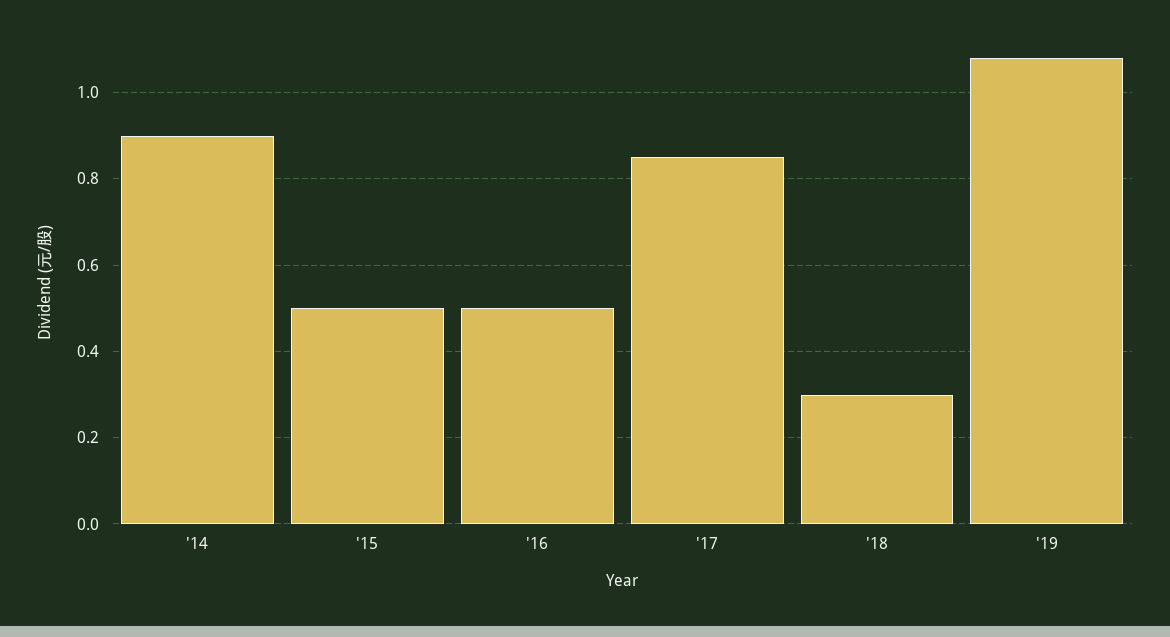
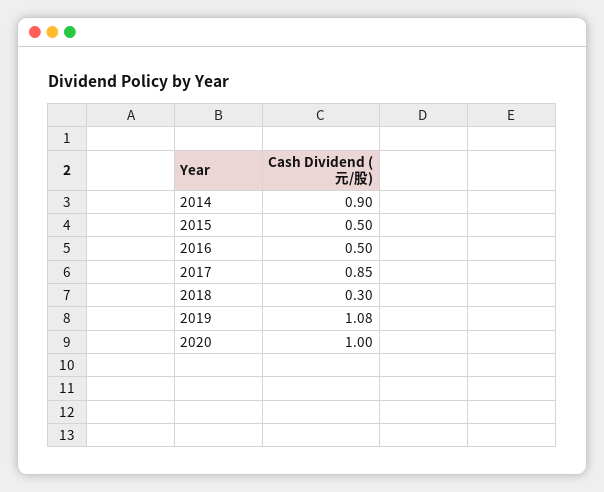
2020: none -> 1

